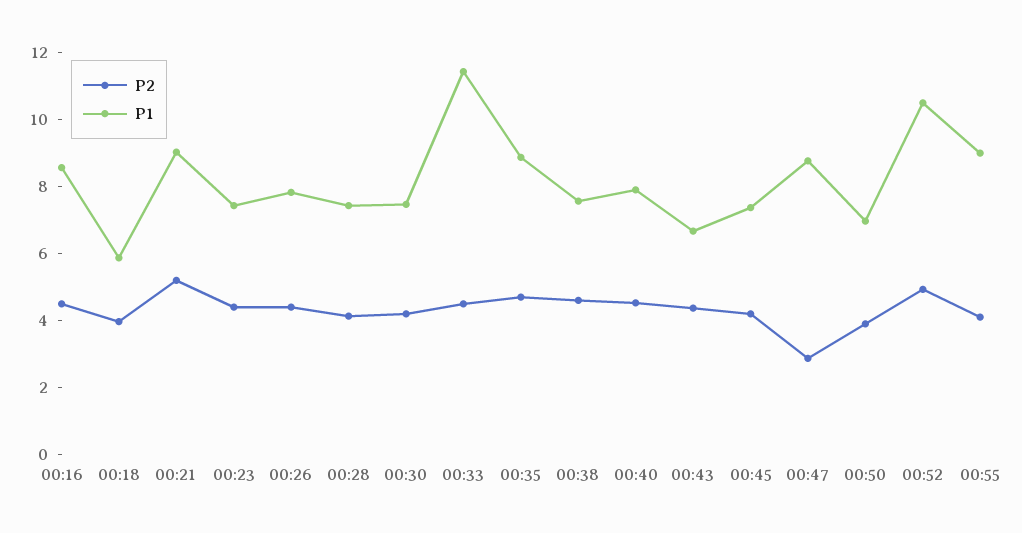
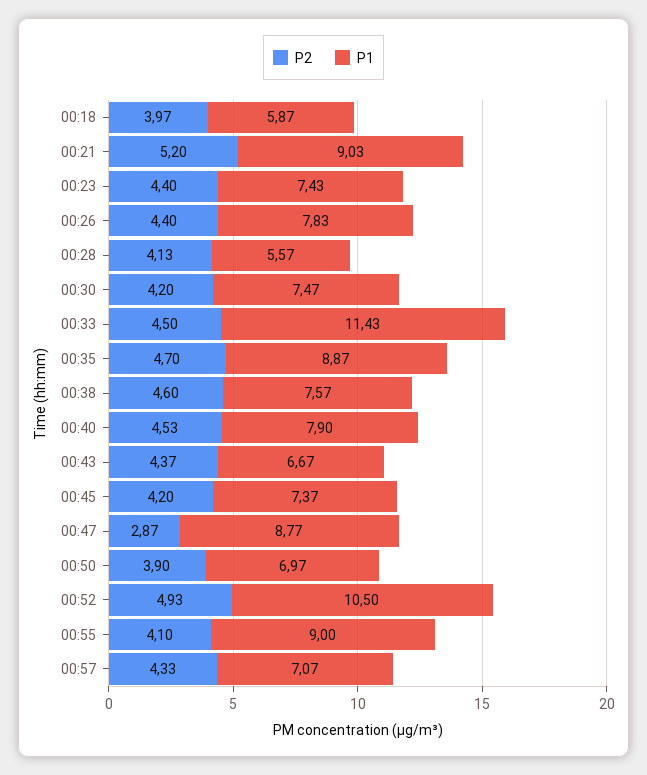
P2, 00:16: 4.5 -> none
P1, 00:16: 8.5 -> none
P1, 00:28: 7.5 -> 5.57
P2, 00:57: none -> 4.33
P1, 00:57: none -> 7.07

